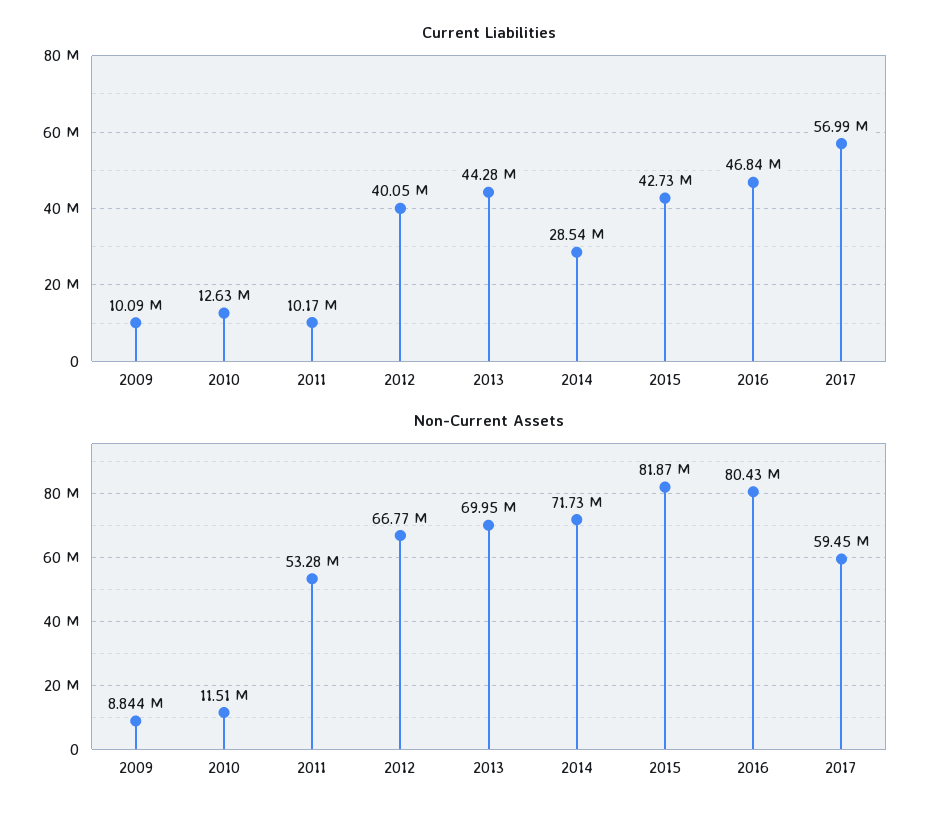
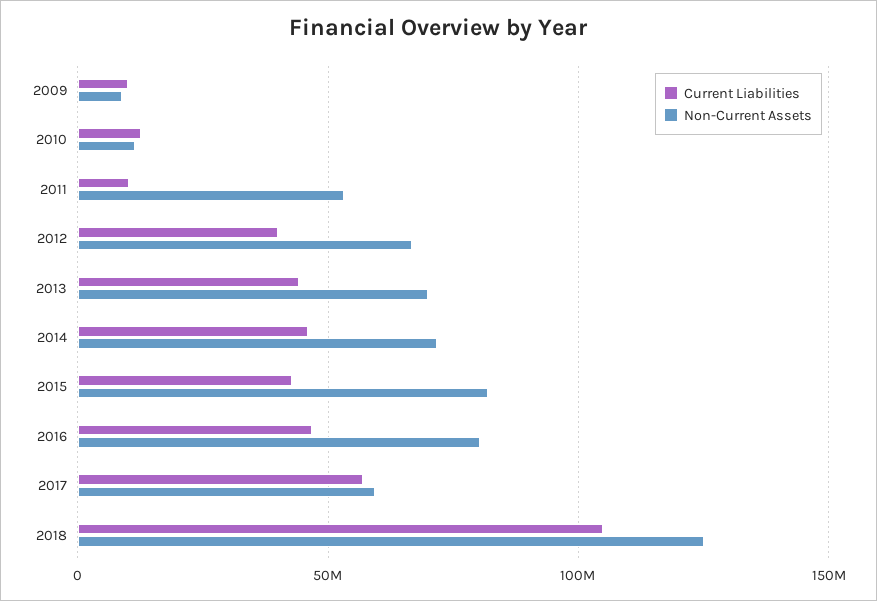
Current Liabilities, 2014: 28540000 -> 45000000
Current Liabilities, 2018: none -> 105000000
Non-Current Assets, 2018: none -> 125000000

